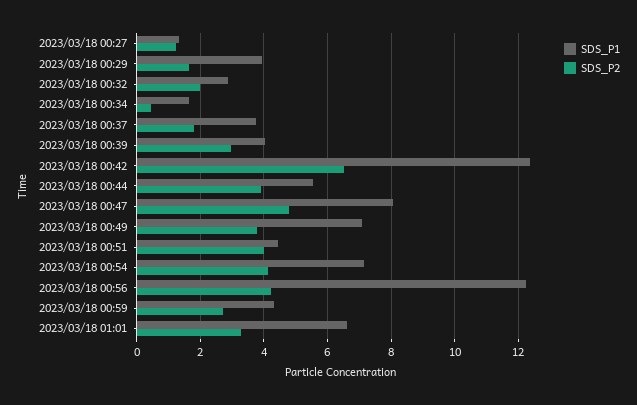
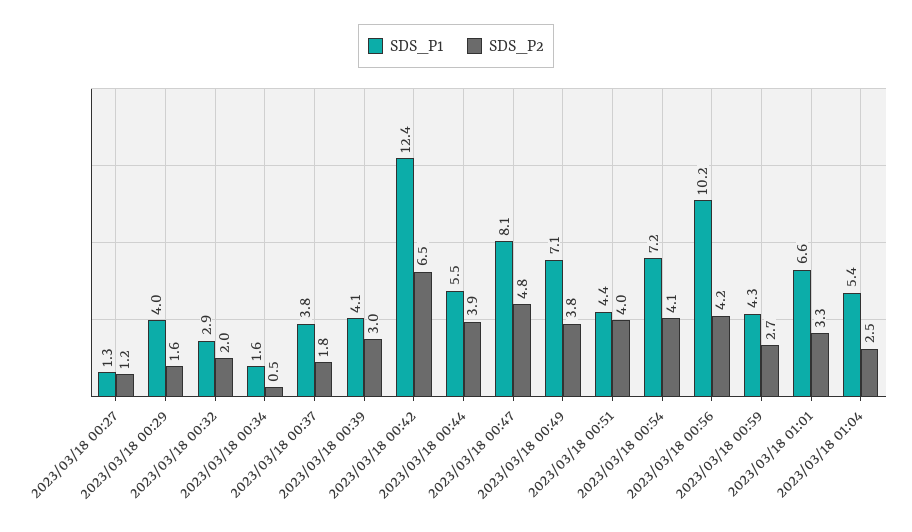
SDS_P1, 2023/03/18 00:56: 12.2 -> 10.2
SDS_P1, 2023/03/18 01:04: none -> 5.4
SDS_P2, 2023/03/18 01:04: none -> 2.5

